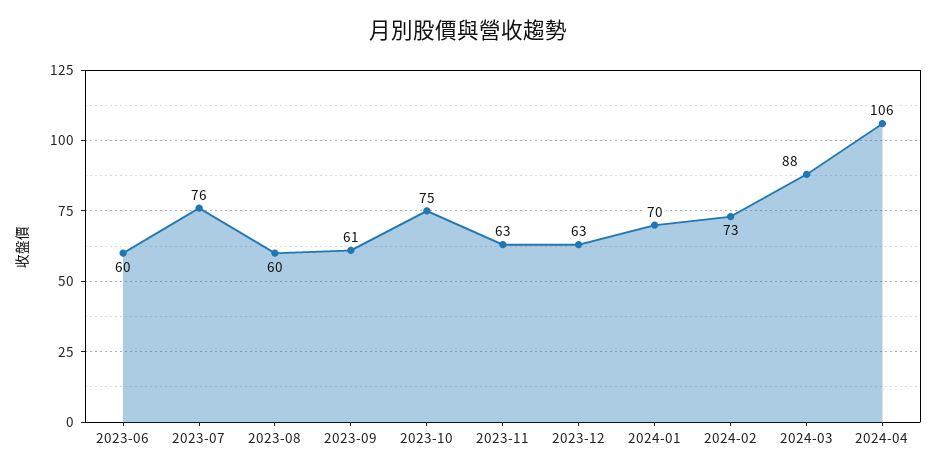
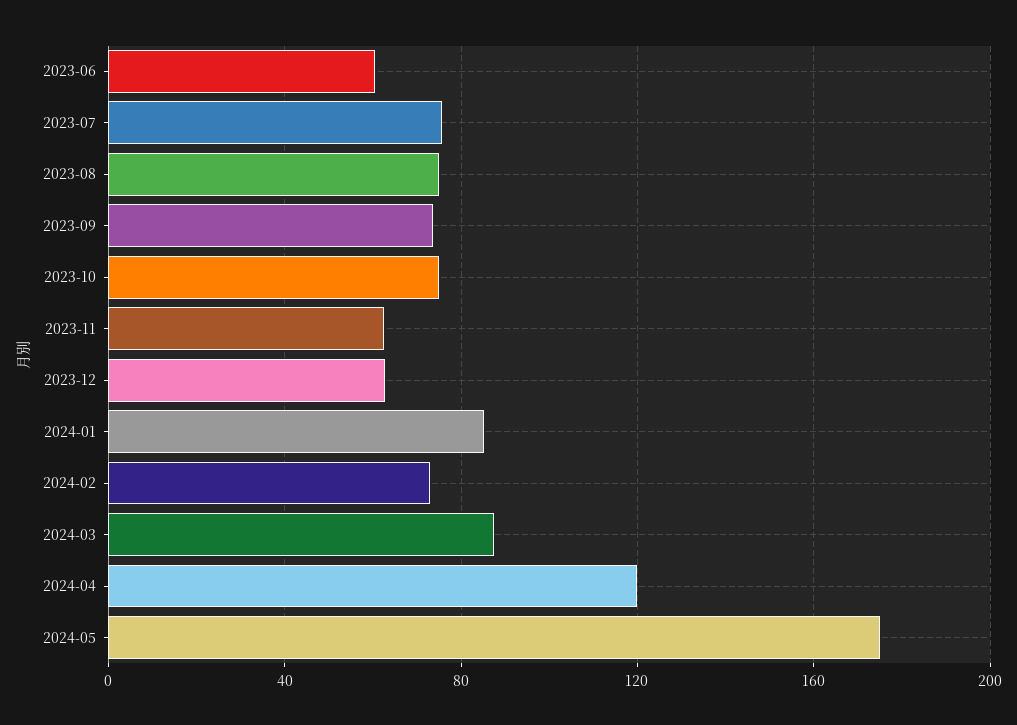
2023-08: 60 -> 75
2023-09: 61 -> 75
2024-01: 70 -> 85
2024-04: 106 -> 120
2024-05: none -> 175

